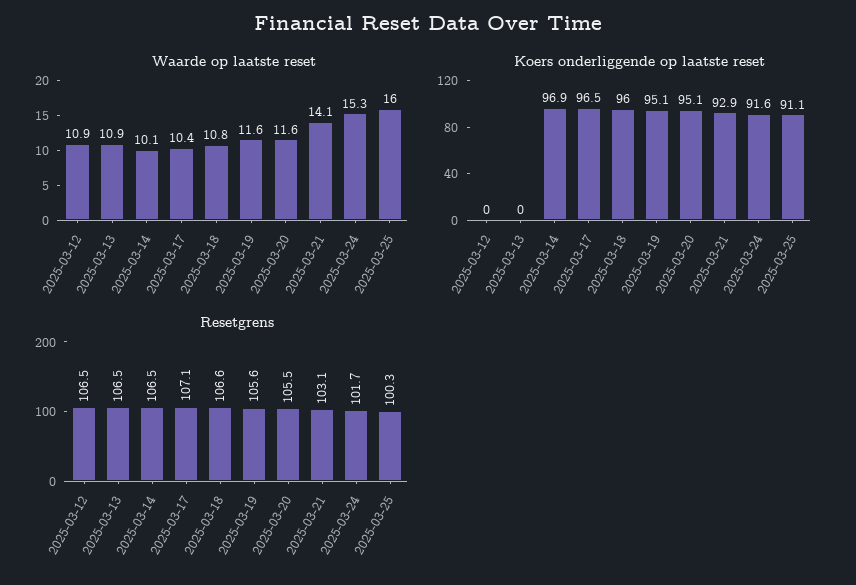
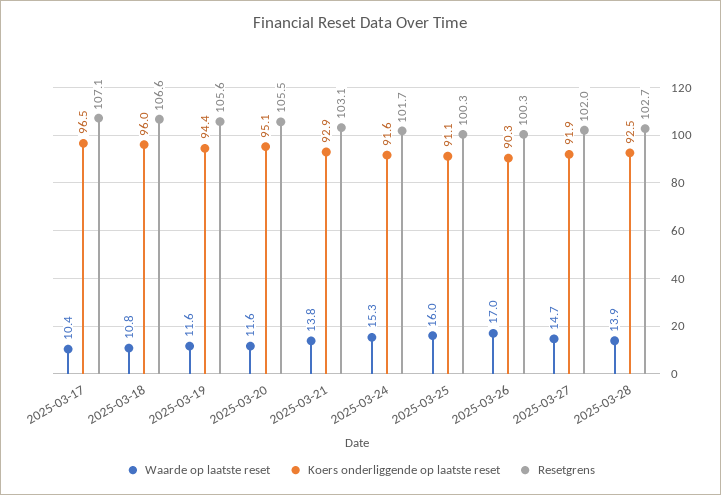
Waarde op laatste reset, 2025-03-12: 10.9 -> none
Waarde op laatste reset, 2025-03-13: 10.9 -> none
Waarde op laatste reset, 2025-03-14: 10.1 -> none
Waarde op laatste reset, 2025-03-21: 14.1 -> 13.8
Koers onderliggende op laatste reset, 2025-03-12: 0 -> none
Koers onderliggende op laatste reset, 2025-03-13: 0 -> none
Koers onderliggende op laatste reset, 2025-03-14: 96.9 -> none
Koers onderliggende op laatste reset, 2025-03-19: 95.1 -> 94.4
Resetgrens, 2025-03-12: 106.5 -> none
Resetgrens, 2025-03-13: 106.5 -> none
Resetgrens, 2025-03-14: 106.5 -> none
Waarde op laatste reset, 2025-03-26: none -> 17
Koers onderliggende op laatste reset, 2025-03-26: none -> 90.3
Resetgrens, 2025-03-26: none -> 100.3
Waarde op laatste reset, 2025-03-27: none -> 14.7
Koers onderliggende op laatste reset, 2025-03-27: none -> 91.9
Resetgrens, 2025-03-27: none -> 102
Waarde op laatste reset, 2025-03-28: none -> 13.9
Koers onderliggende op laatste reset, 2025-03-28: none -> 92.5
Resetgrens, 2025-03-28: none -> 102.7

